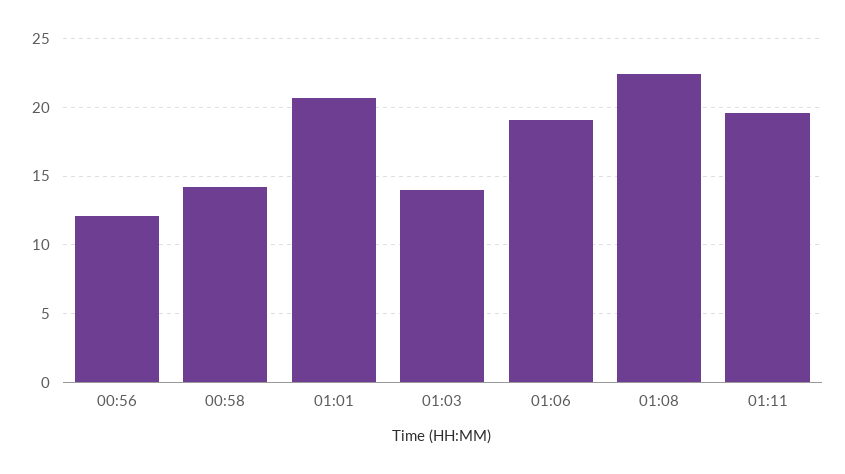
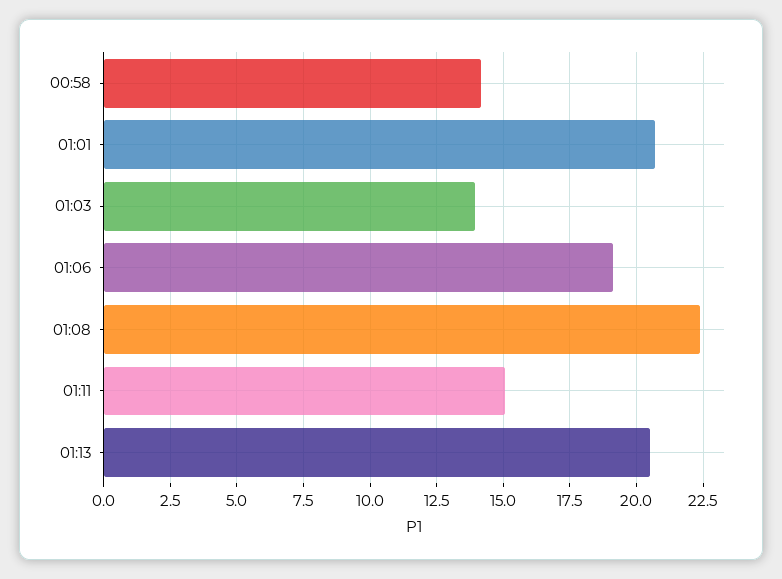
00:56: 12 -> none
01:11: 19.5 -> 15
01:13: none -> 20.5

